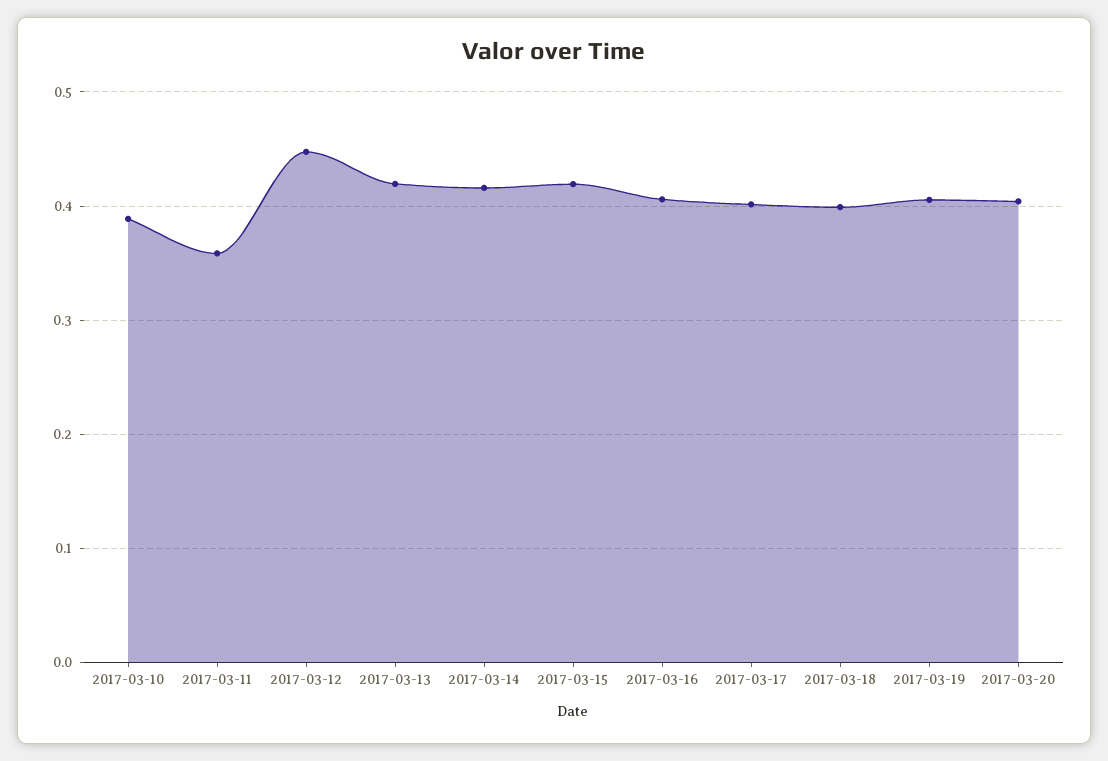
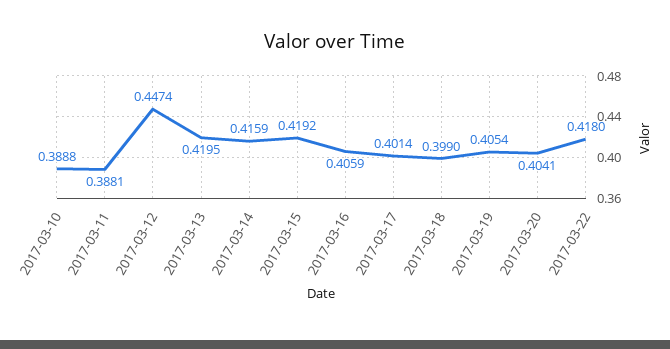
2017-03-11: 0.36 -> 0.3881
2017-03-22: none -> 0.418

